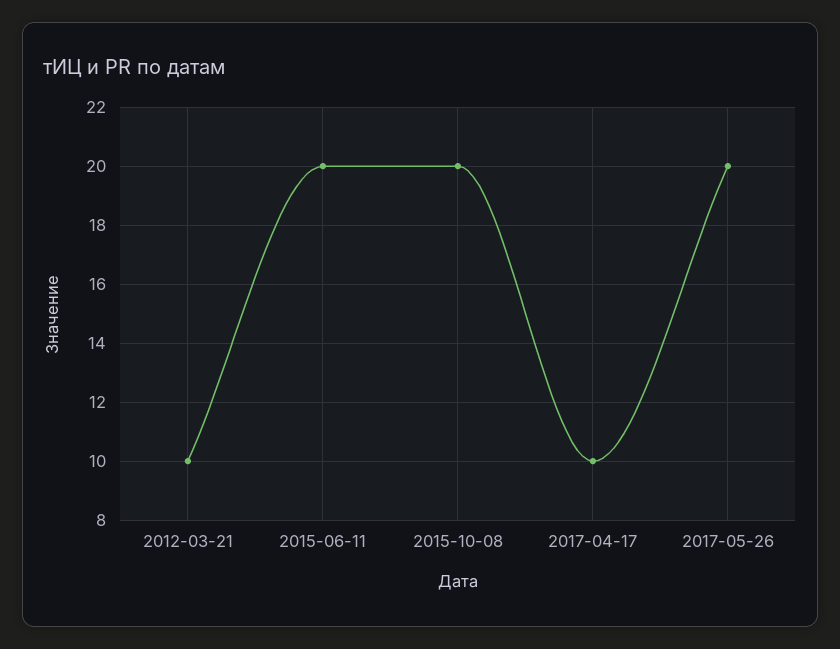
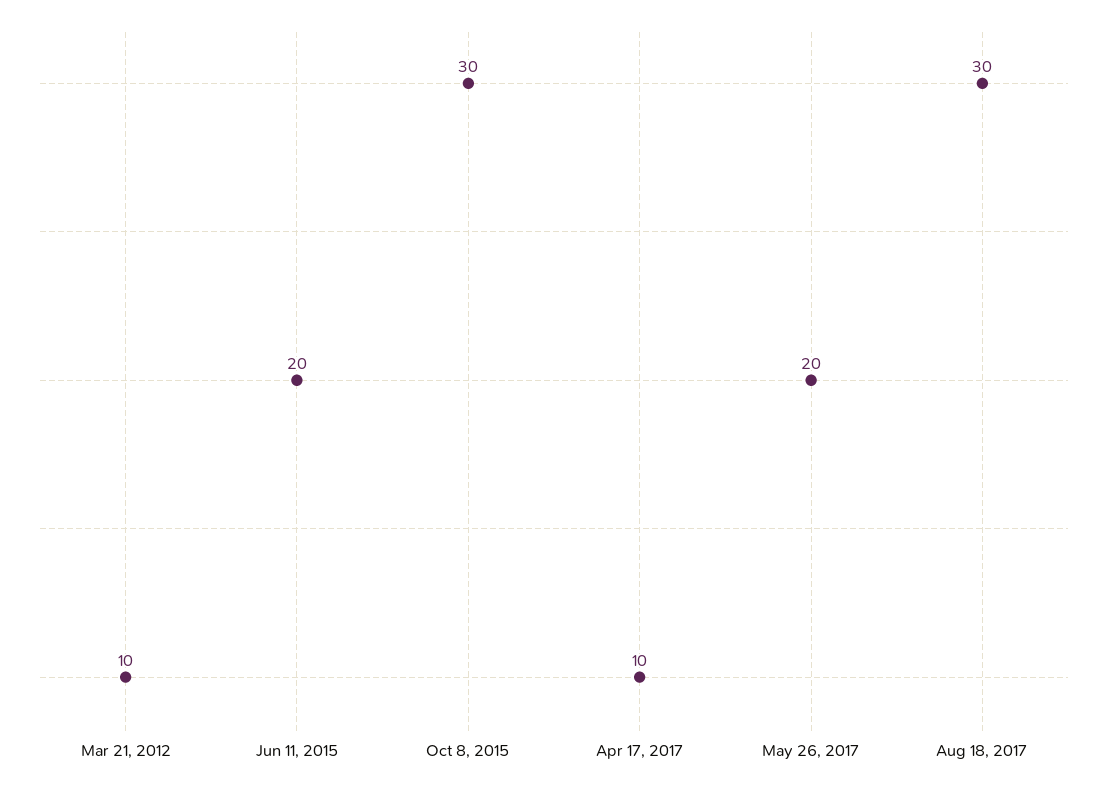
2015-10-08: 20 -> 30
Aug 18, 2017: none -> 30

